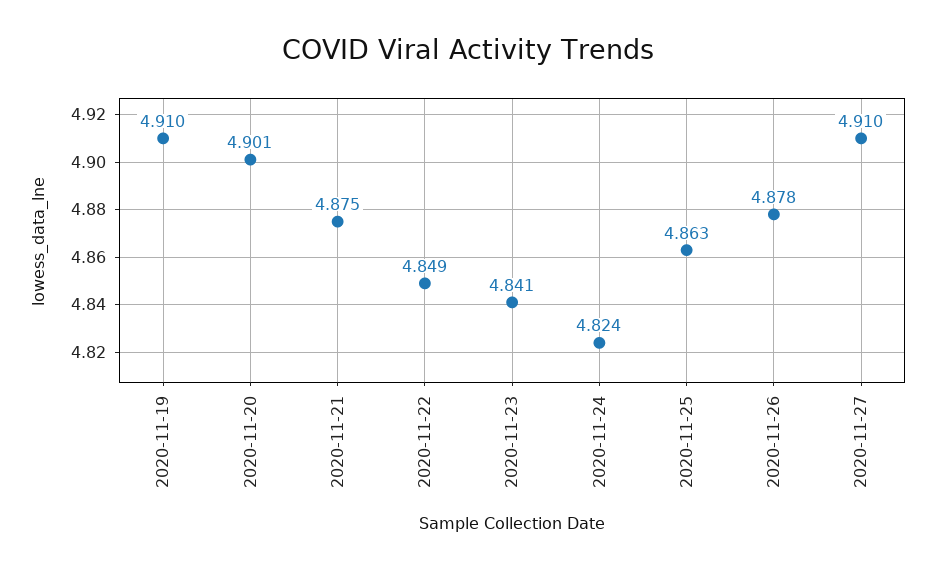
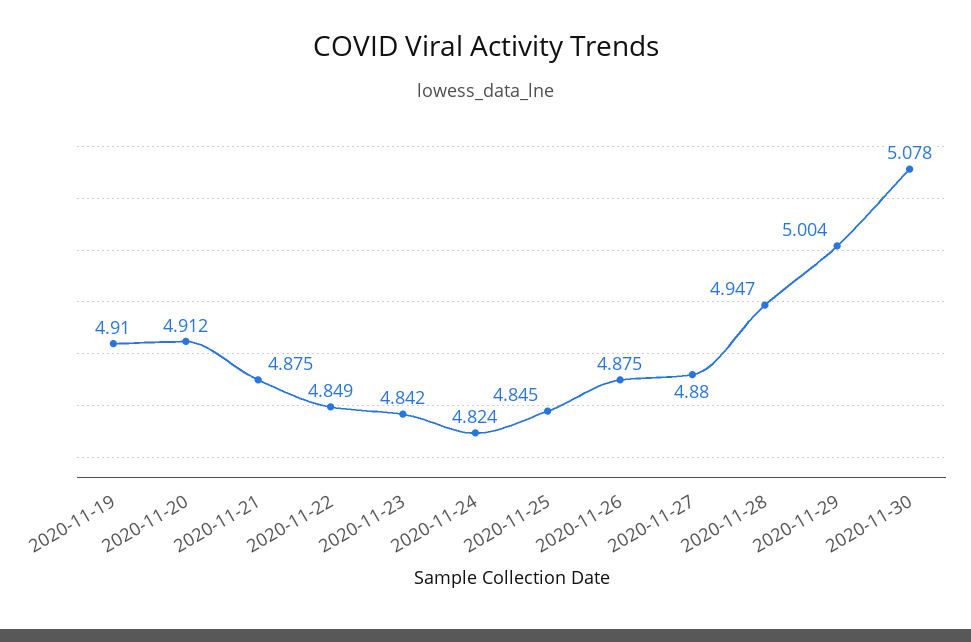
2020-11-20: 4.901 -> 4.912
2020-11-23: 4.841 -> 4.842
2020-11-25: 4.863 -> 4.845
2020-11-26: 4.878 -> 4.875
2020-11-27: 4.91 -> 4.88
2020-11-28: none -> 4.947
2020-11-29: none -> 5.004
2020-11-30: none -> 5.078

